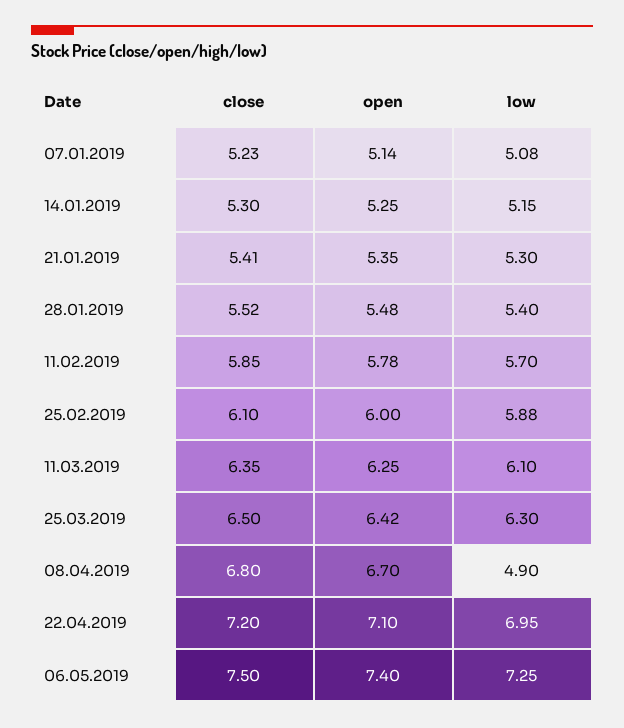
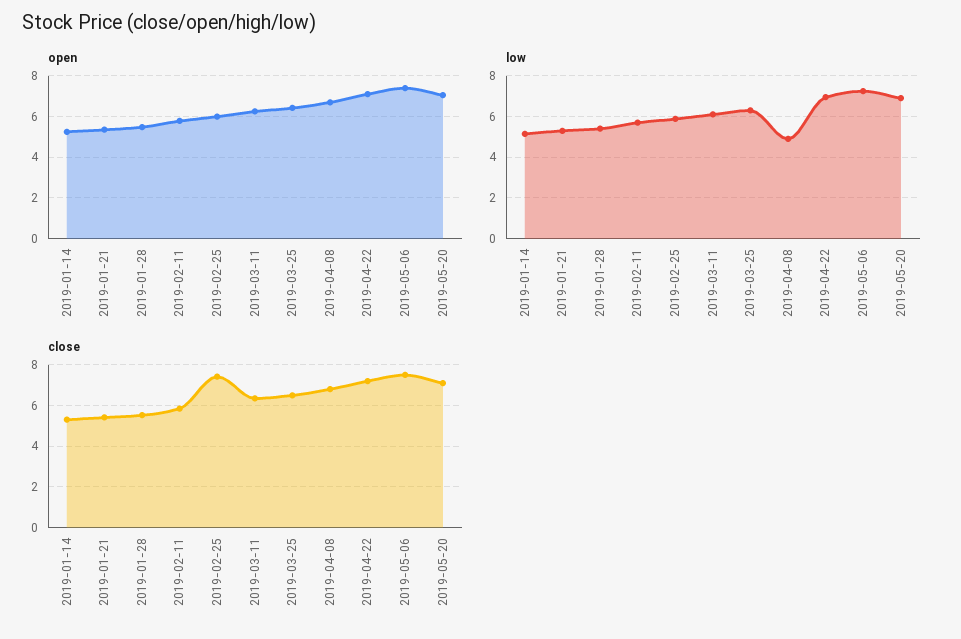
close, 07.01.2019: 5.23 -> none
open, 07.01.2019: 5.14 -> none
low, 07.01.2019: 5.08 -> none
close, 25.02.2019: 6.1 -> 7.5
open, 2019-05-20: none -> 7
low, 2019-05-20: none -> 7
close, 2019-05-20: none -> 7

